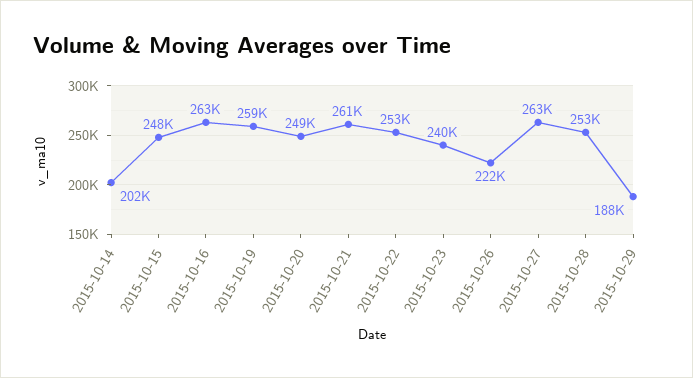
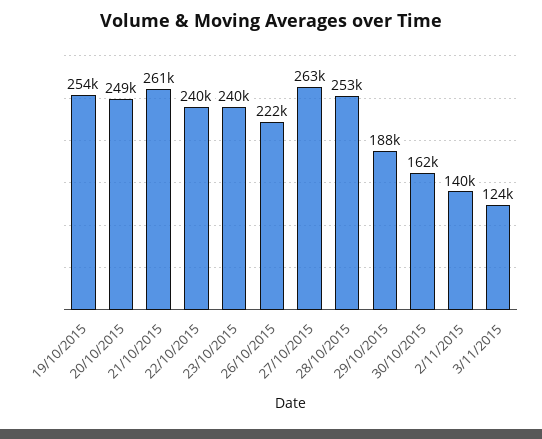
2015-10-14: 202000 -> none
2015-10-15: 248000 -> none
2015-10-16: 263000 -> none
2015-10-19: 259000 -> 254000
2015-10-22: 253000 -> 240000
30/10/2015: none -> 162000
2/11/2015: none -> 140000
3/11/2015: none -> 124000

